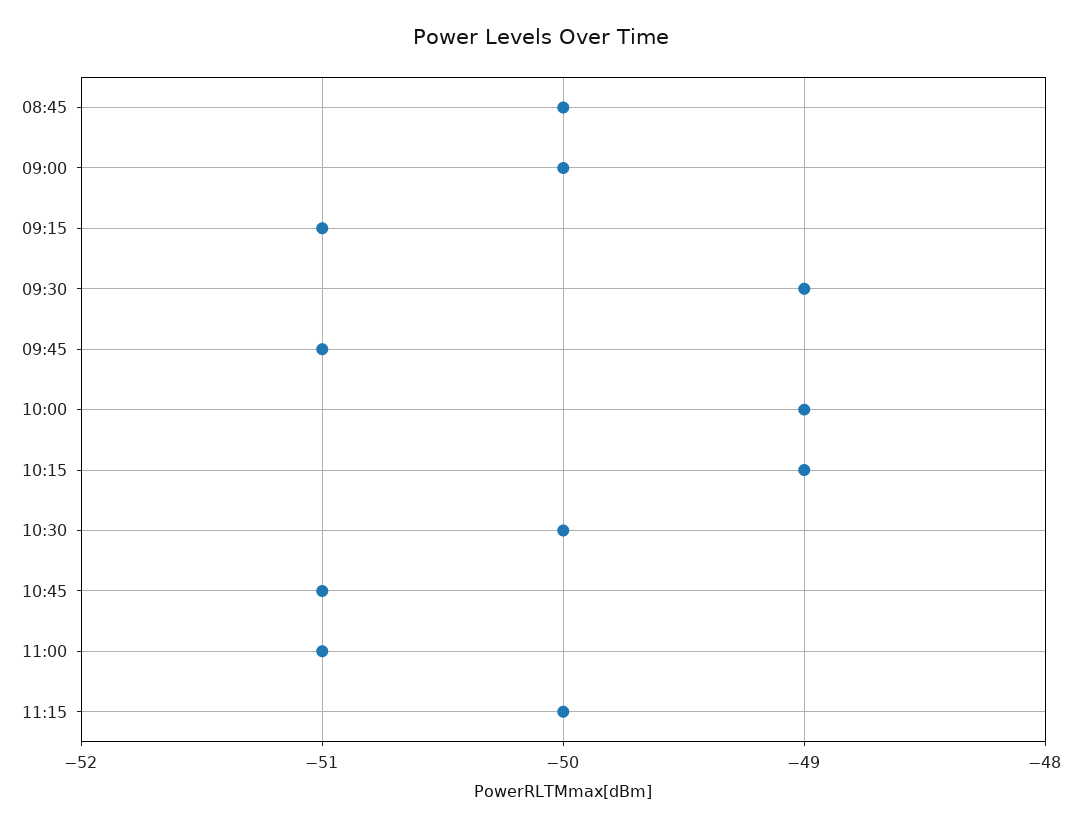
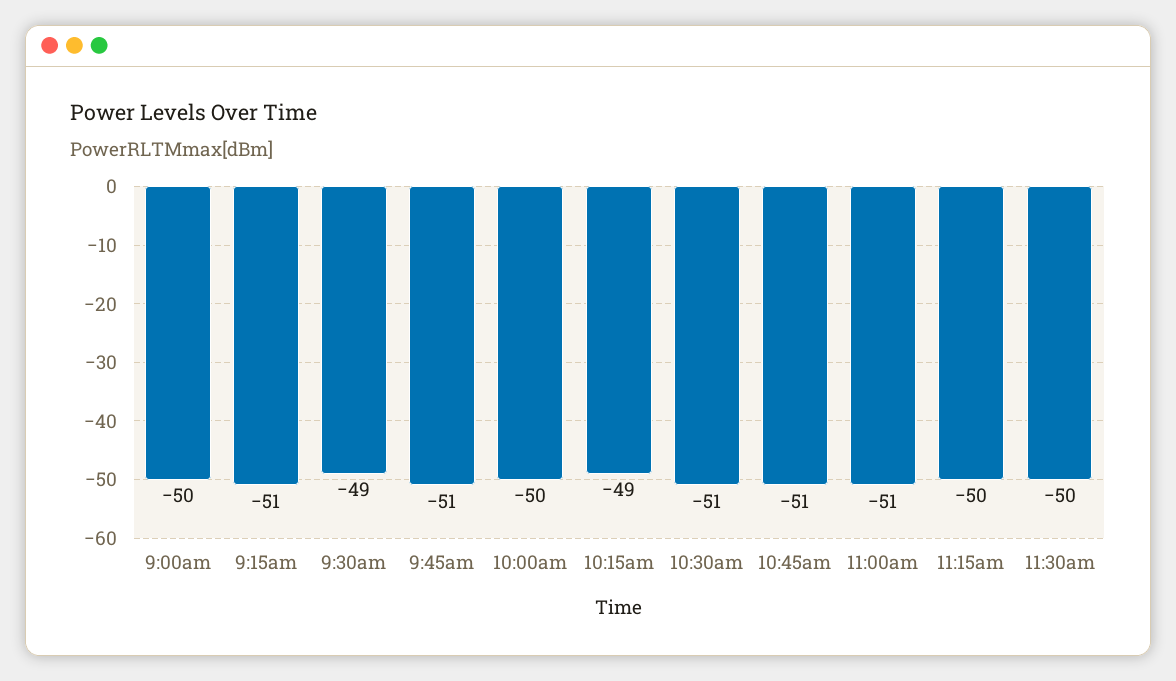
08:45: -50 -> none
10:00: -49 -> -50
10:30: -50 -> -51
11:30am: none -> -50

